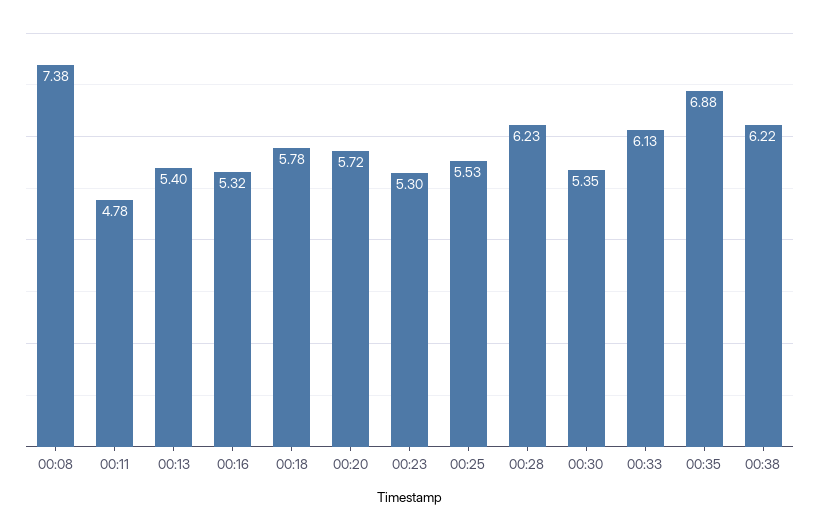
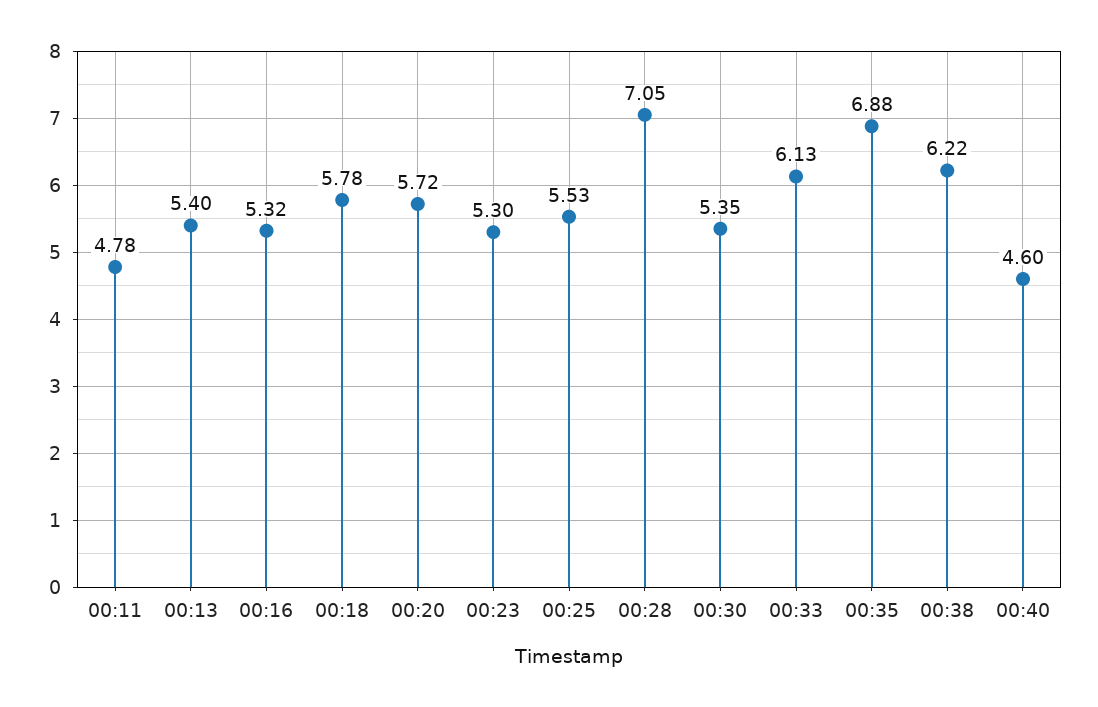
00:08: 7.38 -> none
00:28: 6.23 -> 7.05
00:40: none -> 4.6

